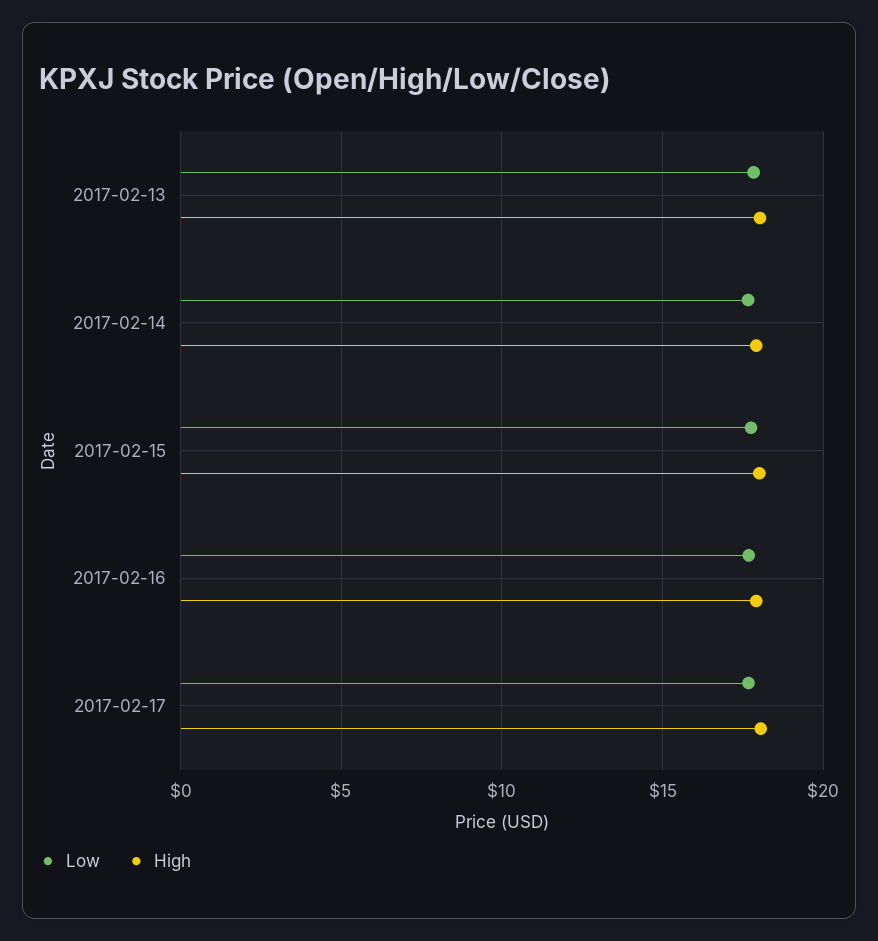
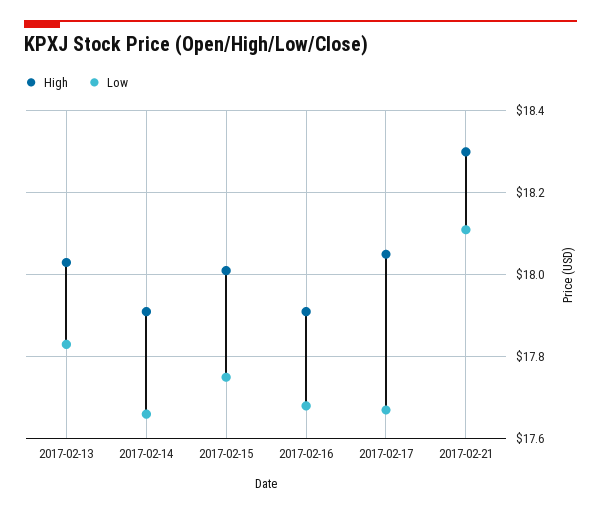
High, 2017-02-21: none -> 18.3
Low, 2017-02-21: none -> 18.1

